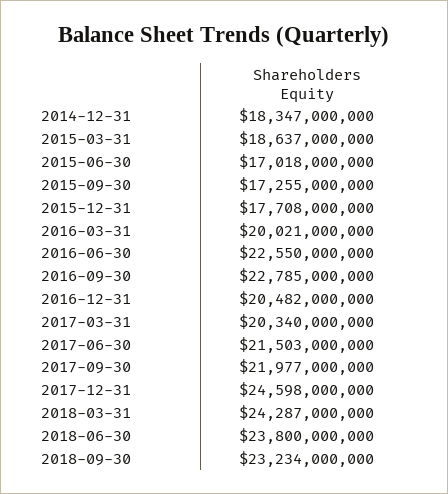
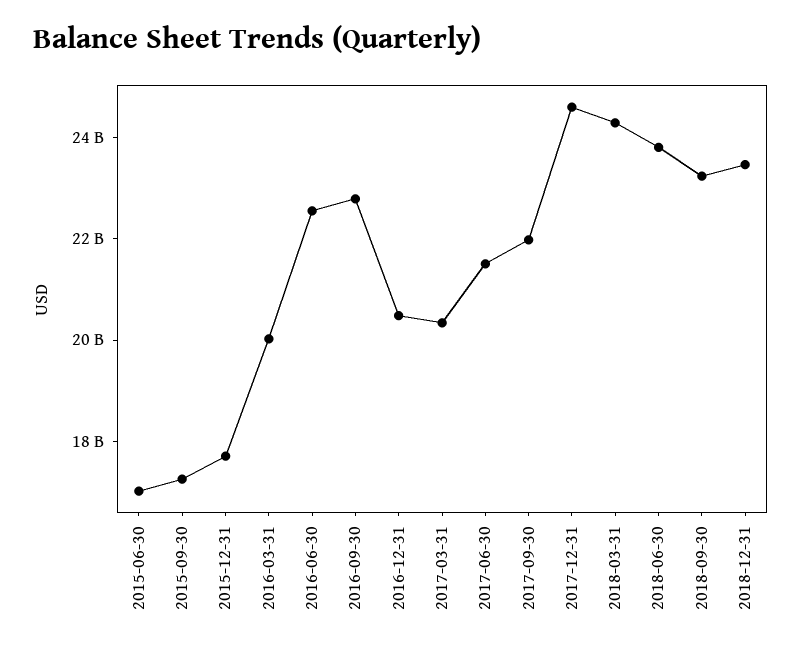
2014-12-31: 18347000000 -> none
2015-03-31: 18637000000 -> none
2018-12-31: none -> 23500000000

